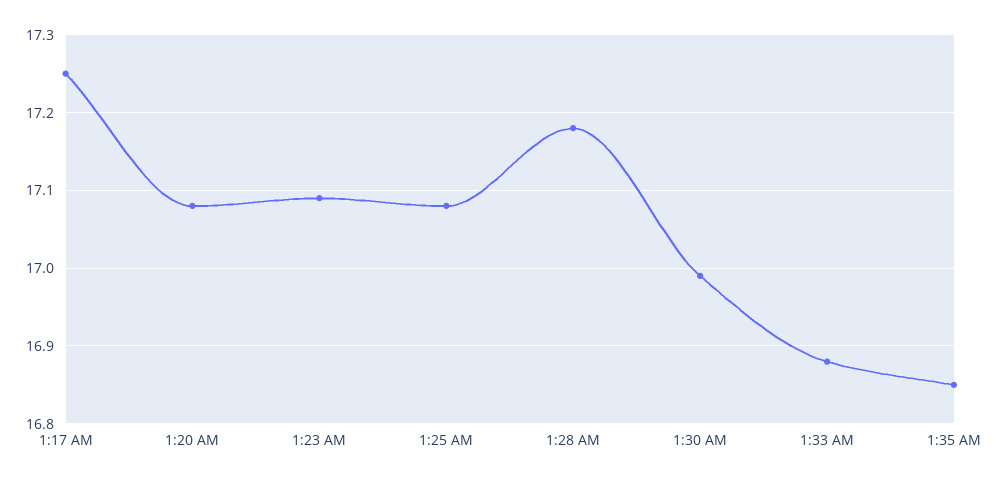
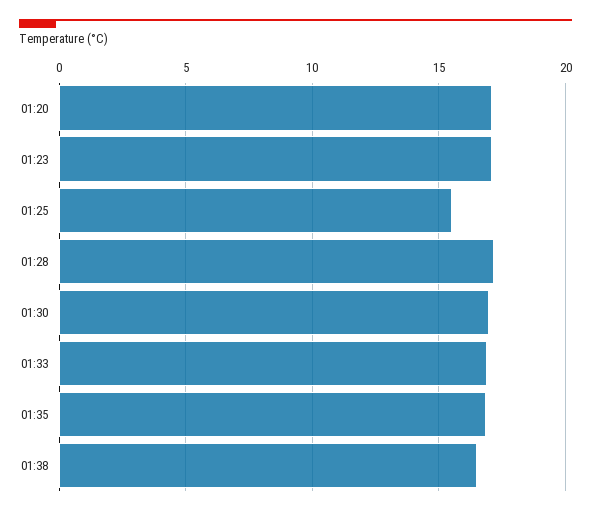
1:17 AM: 17.25 -> none
1:25 AM: 17.08 -> 15.5
01:38: none -> 16.5

